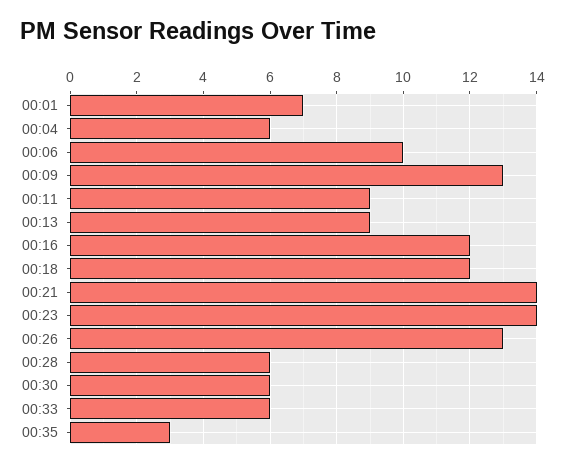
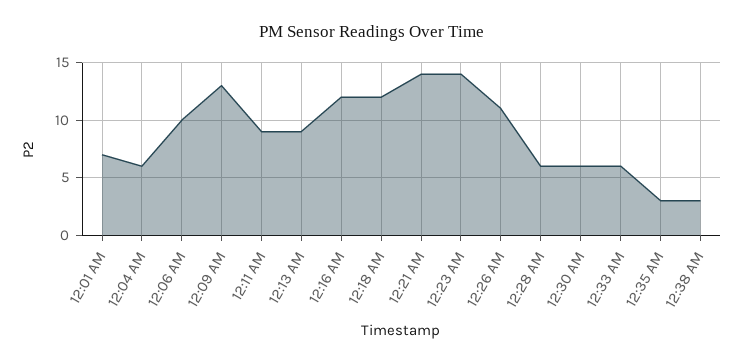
00:26: 13 -> 11
12:38 AM: none -> 3

